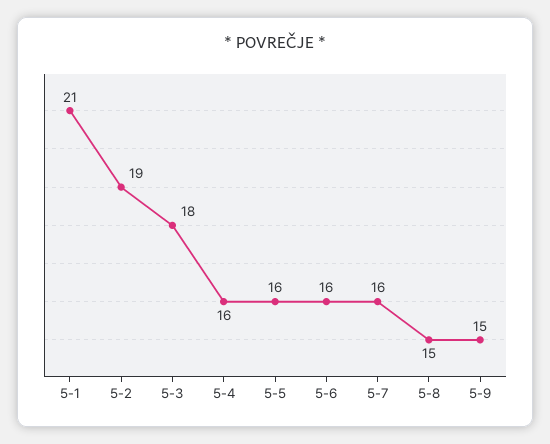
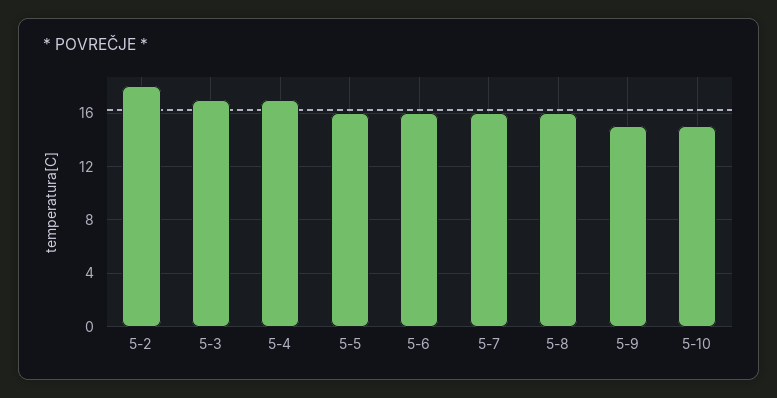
5-1: 21 -> none
5-2: 19 -> 18
5-3: 18 -> 17
5-4: 16 -> 17
5-8: 15 -> 16
5-10: none -> 15

